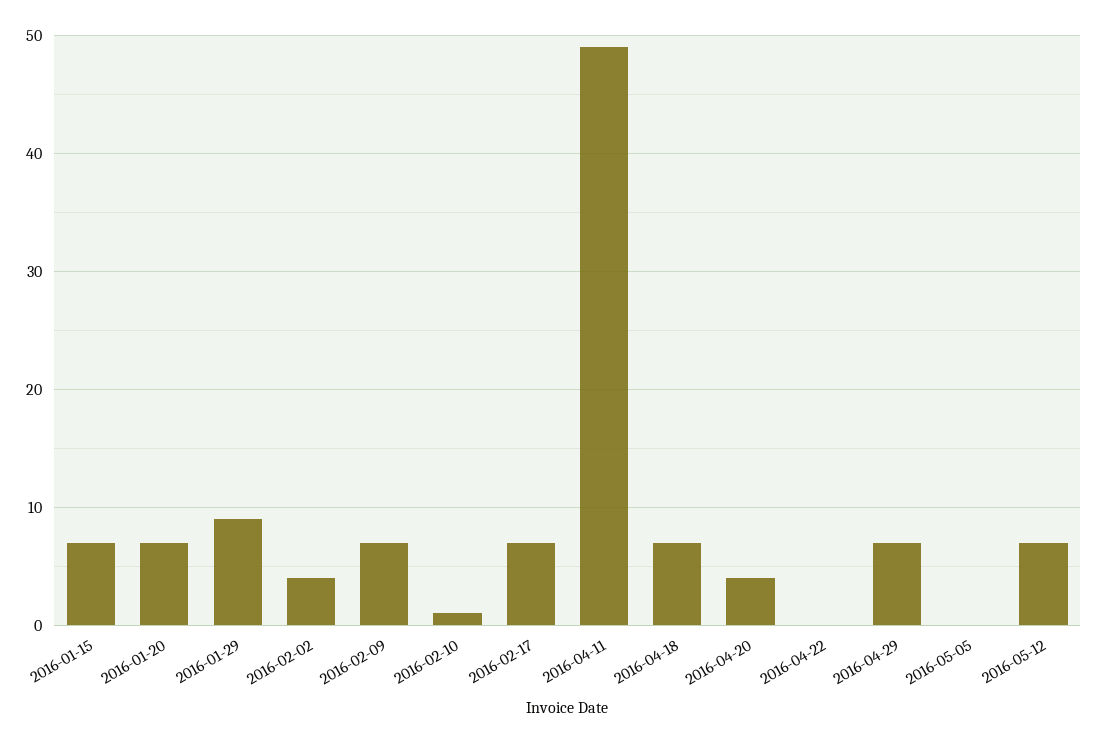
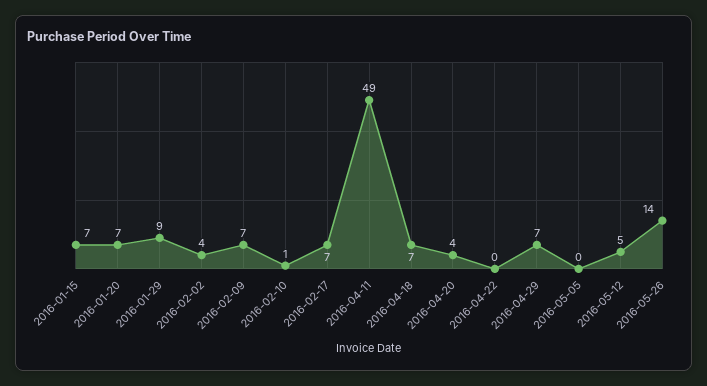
2016-05-12: 7 -> 5
2016-05-26: none -> 14

